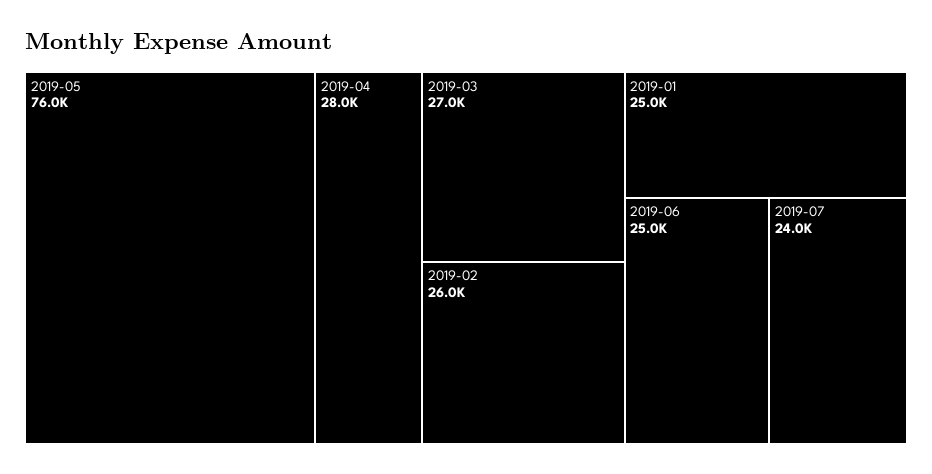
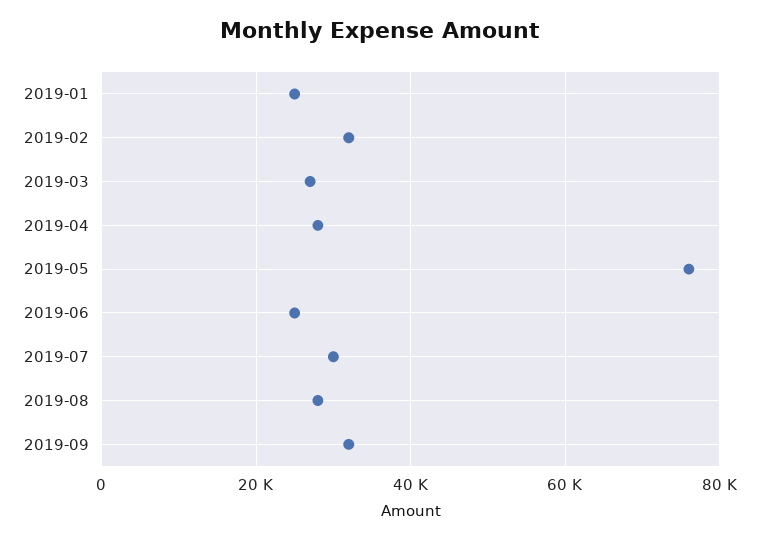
2019-02: 26000 -> 32000
2019-07: 24000 -> 30000
2019-08: none -> 28000
2019-09: none -> 32000

